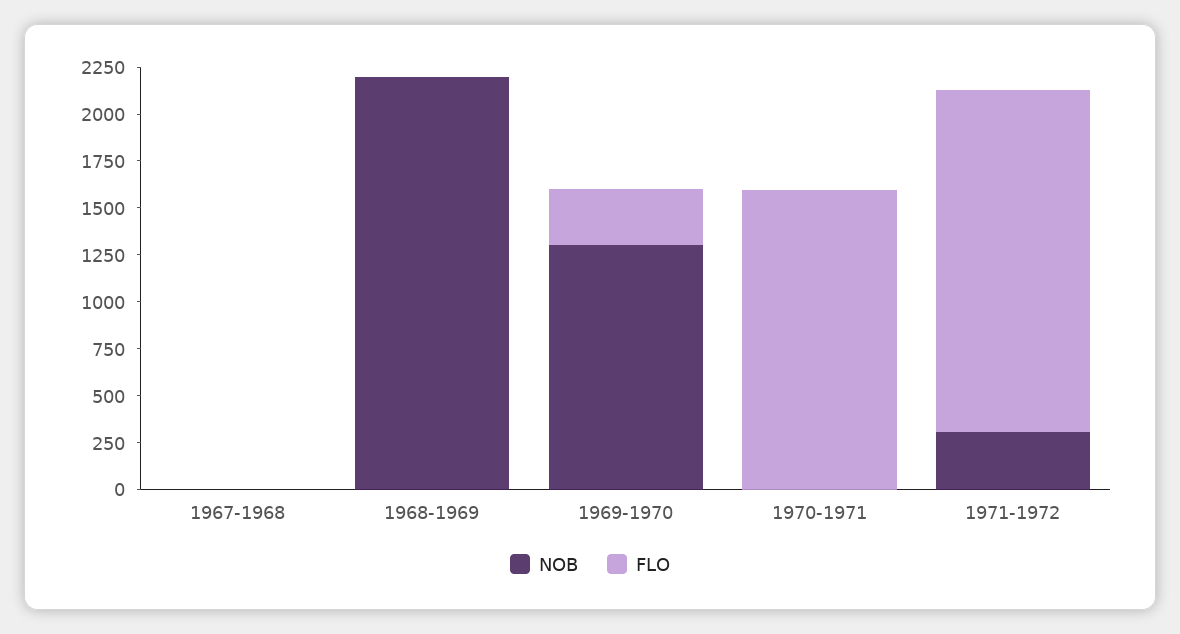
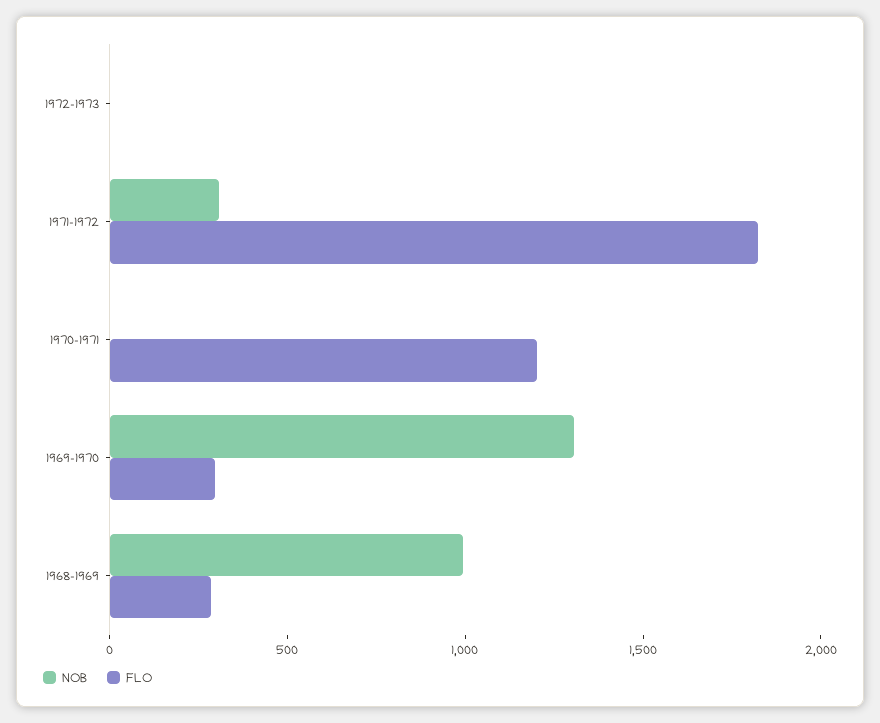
NOB, 1967-1968: 0 -> none
FLO, 1967-1968: 0 -> none
NOB, 1968-1969: 2200 -> 1000
FLO, 1968-1969: 0 -> 300
FLO, 1970-1971: 1600 -> 1200
NOB, 1972-1973: none -> 0
FLO, 1972-1973: none -> 0

